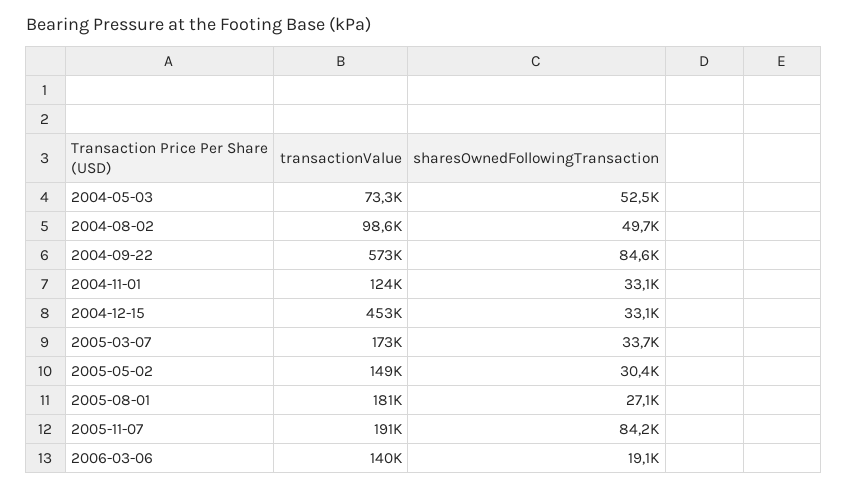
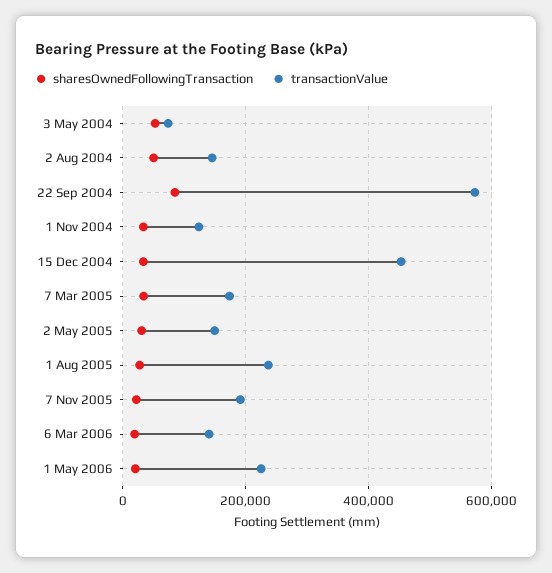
transactionValue, 2004-08-02: 98600 -> 140000
transactionValue, 2005-08-01: 181000 -> 240000
sharesOwnedFollowingTransaction, 2005-11-07: 84200 -> 20000
sharesOwnedFollowingTransaction, 1 May 2006: none -> 20000
transactionValue, 1 May 2006: none -> 220000

